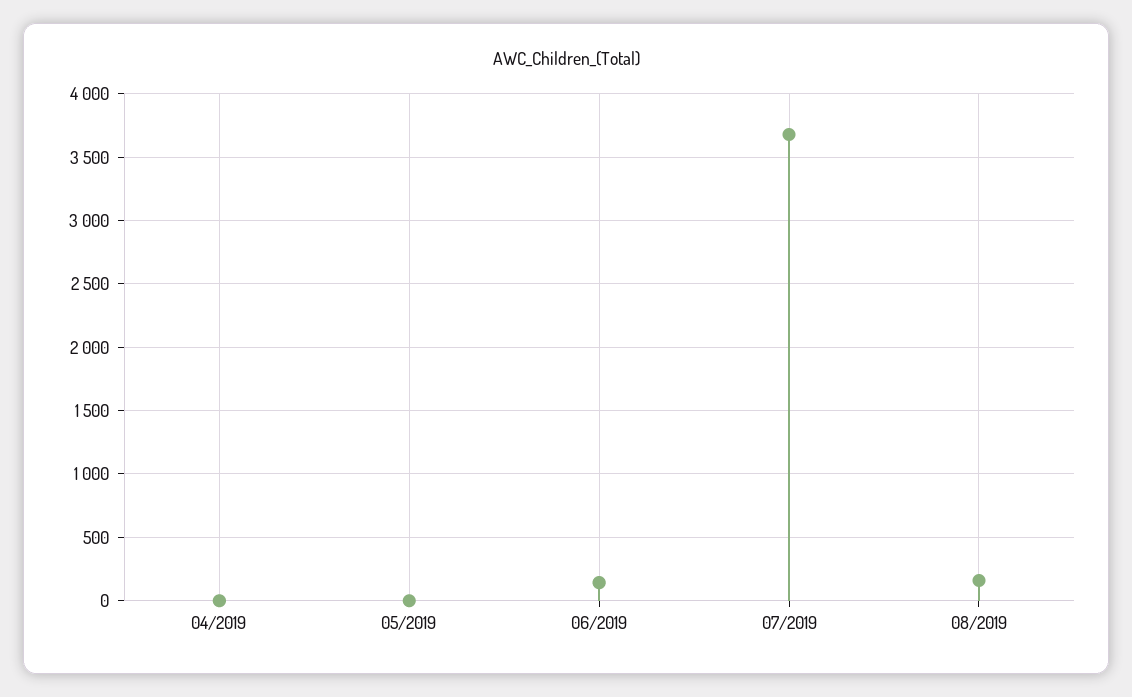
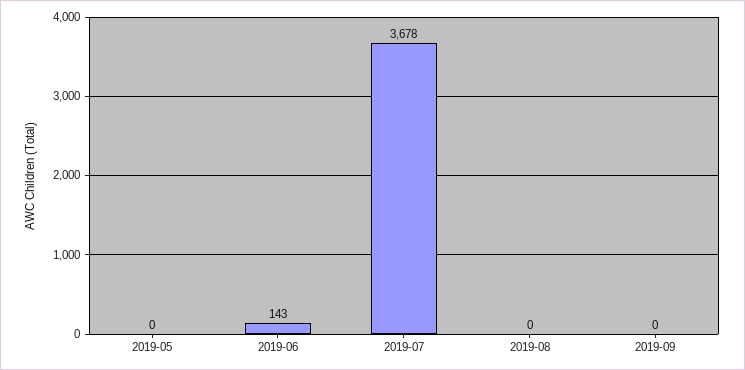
04/2019: 0 -> none
08/2019: 150 -> 0
2019-09: none -> 0

